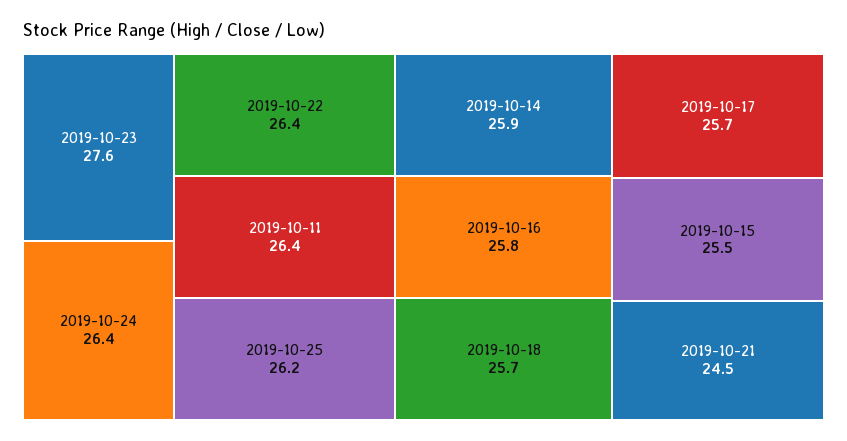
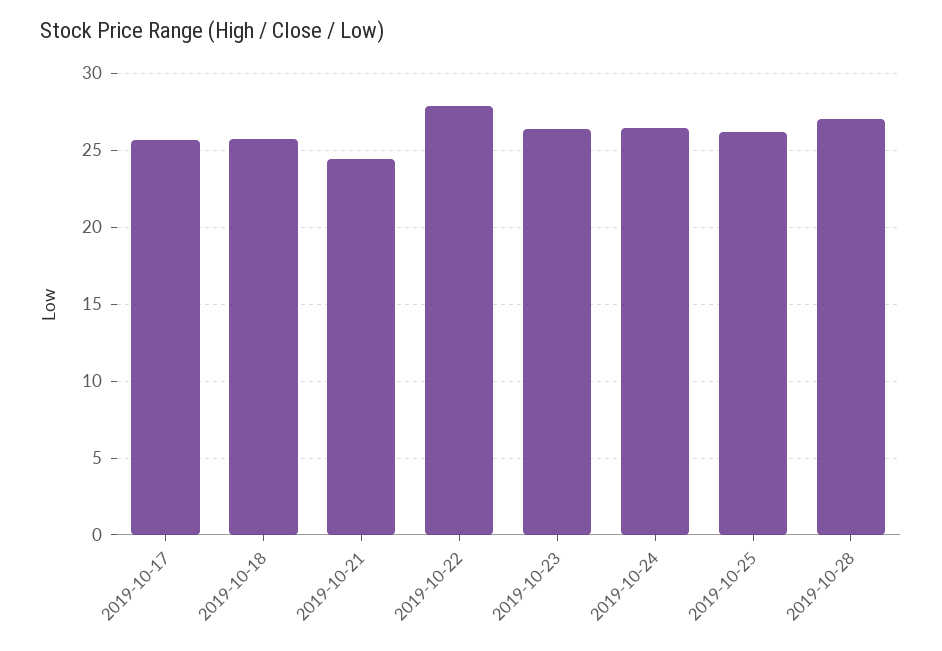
2019-10-23: 27.6 -> 26.5
2019-10-22: 26.4 -> 28
2019-10-11: 26.4 -> none
2019-10-14: 25.9 -> none
2019-10-16: 25.8 -> none
2019-10-15: 25.5 -> none
2019-10-28: none -> 27

